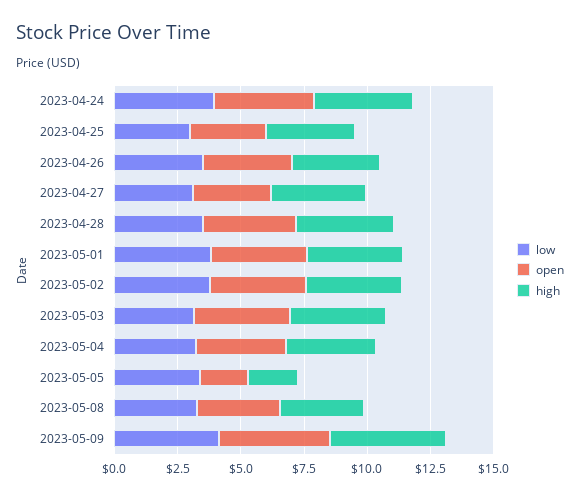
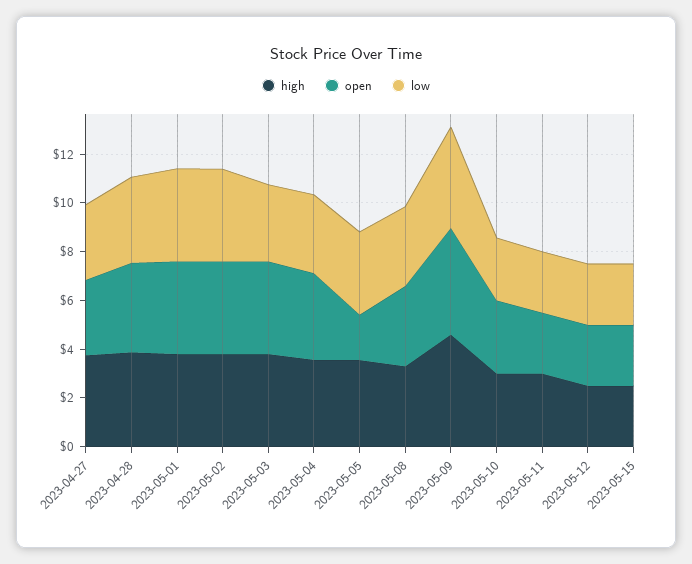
low, 2023-04-24: 4 -> none
open, 2023-04-24: 4 -> none
high, 2023-04-24: 4 -> none
low, 2023-04-25: 3 -> none
open, 2023-04-25: 3 -> none
high, 2023-04-25: 3.5 -> none
low, 2023-04-26: 3.5 -> none
open, 2023-04-26: 3.5 -> none
high, 2023-04-26: 3.5 -> none
high, 2023-05-05: 2 -> 3.5
high, 2023-05-10: none -> 3
open, 2023-05-10: none -> 3
low, 2023-05-10: none -> 2.5
high, 2023-05-11: none -> 3
open, 2023-05-11: none -> 2.5
low, 2023-05-11: none -> 2.5
high, 2023-05-12: none -> 2.5
open, 2023-05-12: none -> 2.5
low, 2023-05-12: none -> 2.5
high, 2023-05-15: none -> 2.5
open, 2023-05-15: none -> 2.5
low, 2023-05-15: none -> 2.5

